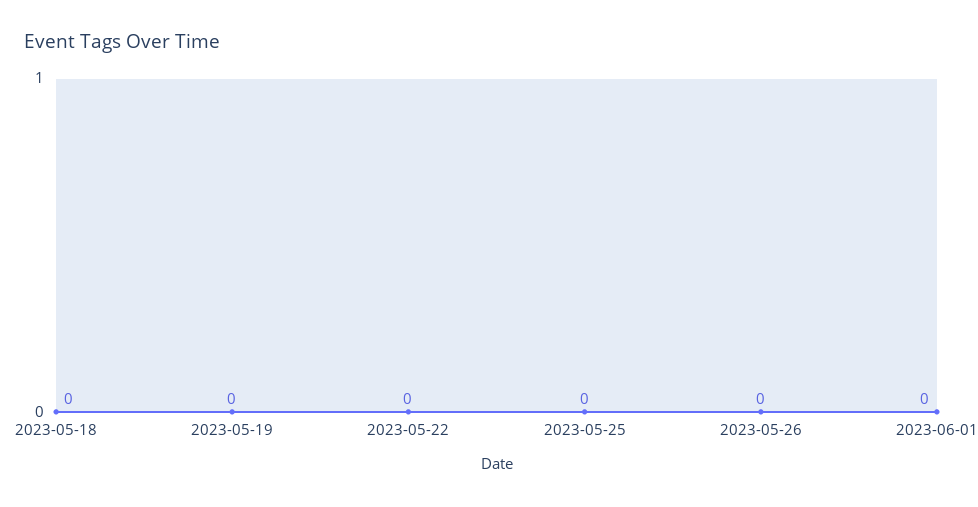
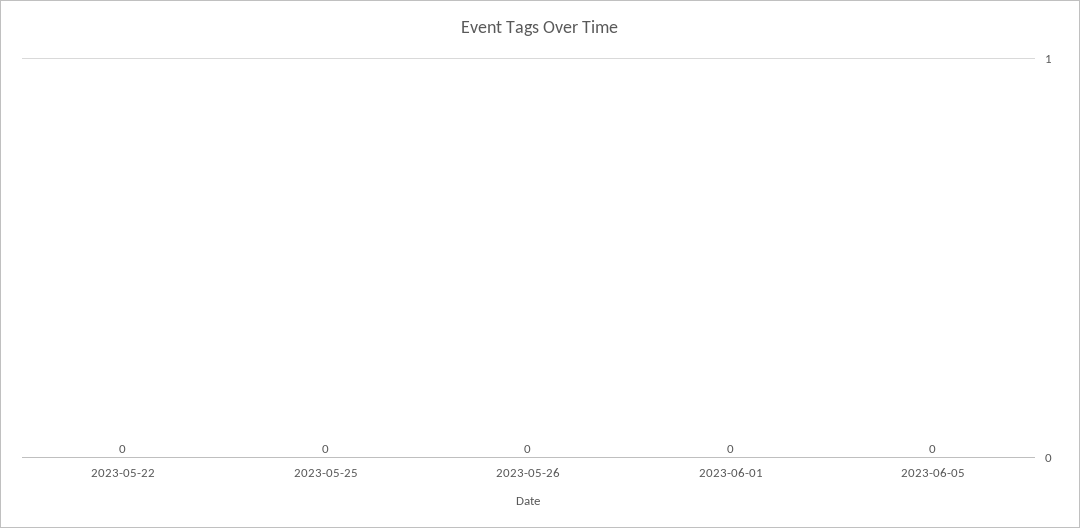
2023-05-18: 0 -> none
2023-05-19: 0 -> none
2023-06-05: none -> 0

